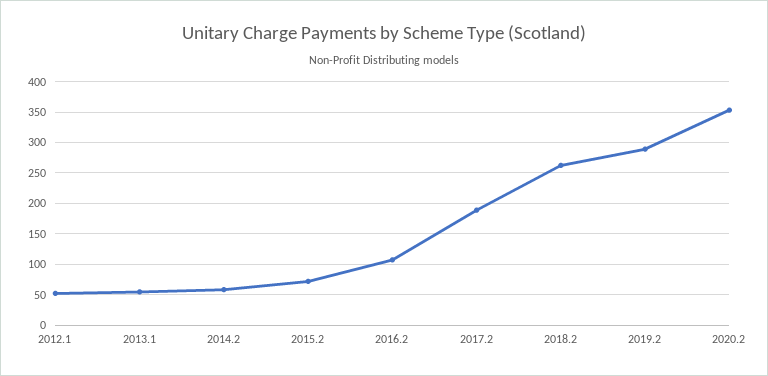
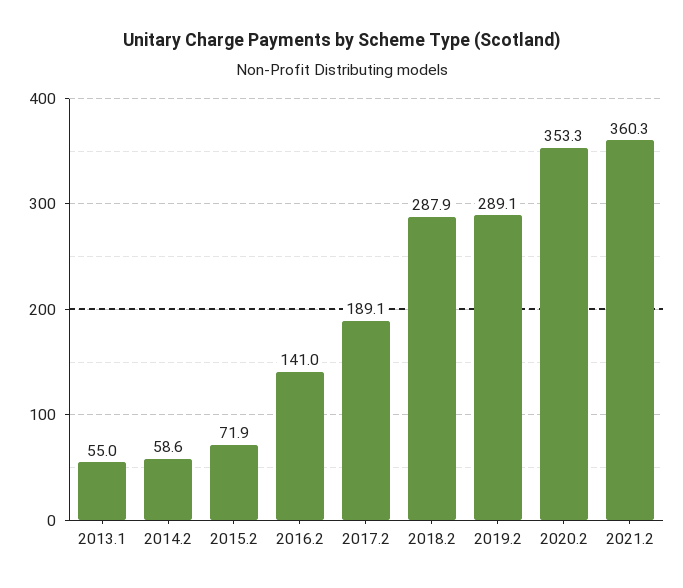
2012.1: 50 -> none
2016.2: 110 -> 141
2018.2: 260 -> 287.9
2021.2: none -> 360.3

